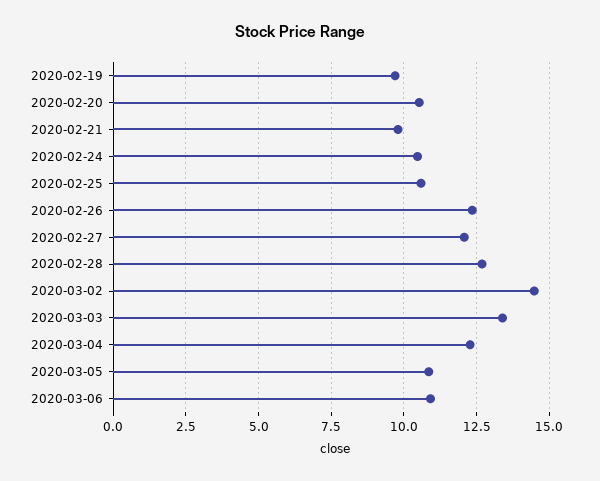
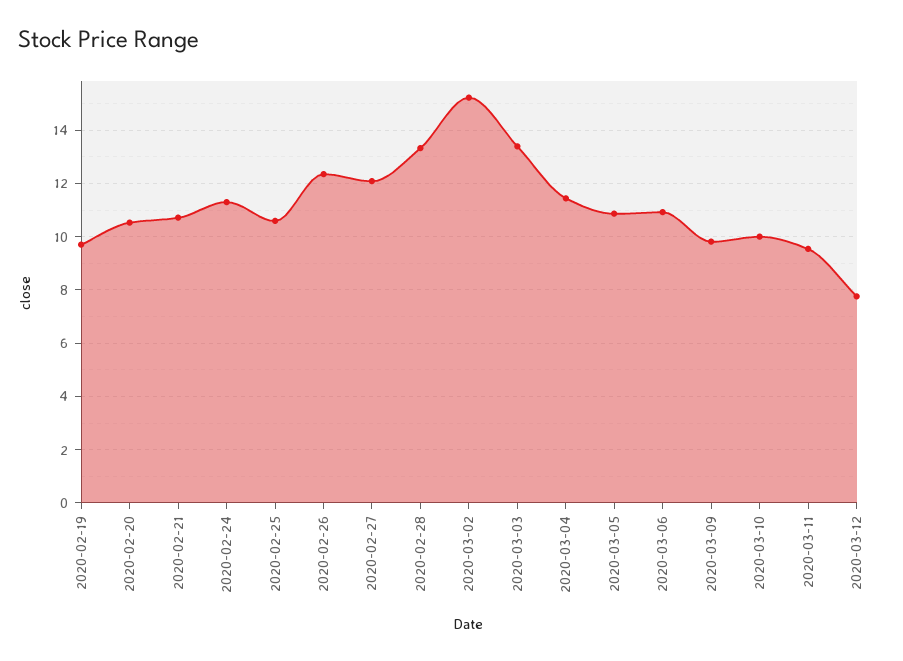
2020-02-21: 9.75 -> 10.75
2020-02-24: 10.5 -> 11.25
2020-02-28: 12.75 -> 13.25
2020-03-02: 14.5 -> 15.25
2020-03-04: 12.25 -> 11.5
2020-03-09: none -> 9.75
2020-03-10: none -> 10
2020-03-11: none -> 9.5
2020-03-12: none -> 7.75

